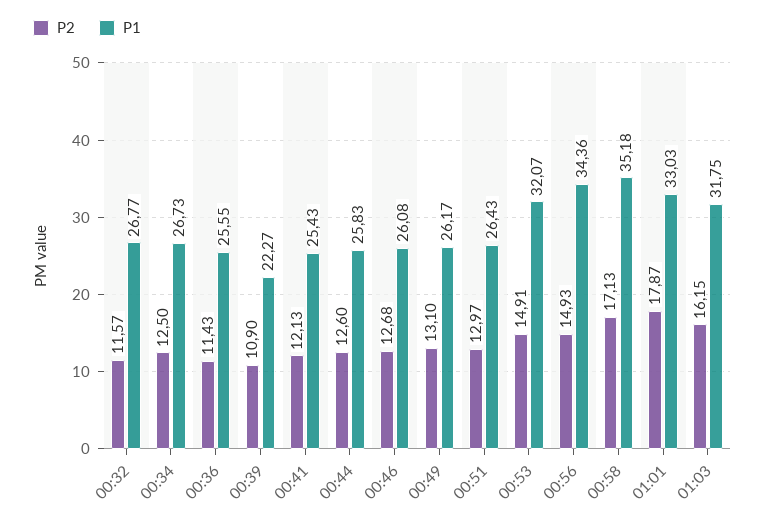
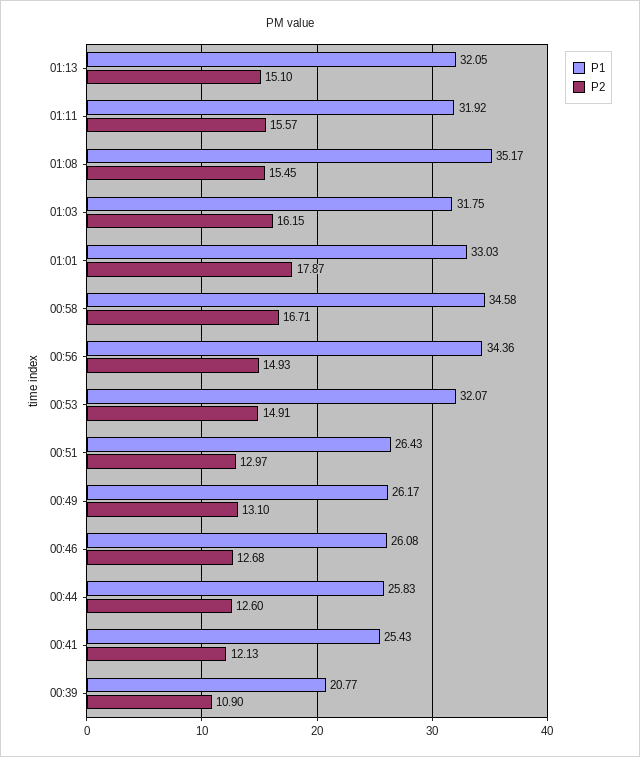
P2, 00:32: 11.57 -> none
P1, 00:32: 26.77 -> none
P2, 00:34: 12.5 -> none
P1, 00:34: 26.73 -> none
P2, 00:36: 11.43 -> none
P1, 00:36: 25.55 -> none
P1, 00:39: 22.27 -> 20.77
P2, 00:58: 17.13 -> 16.71
P1, 00:58: 35.18 -> 34.58
P1, 01:13: none -> 32.05
P2, 01:13: none -> 15.1
P1, 01:11: none -> 31.92
P2, 01:11: none -> 15.57
P1, 01:08: none -> 35.17
P2, 01:08: none -> 15.45

